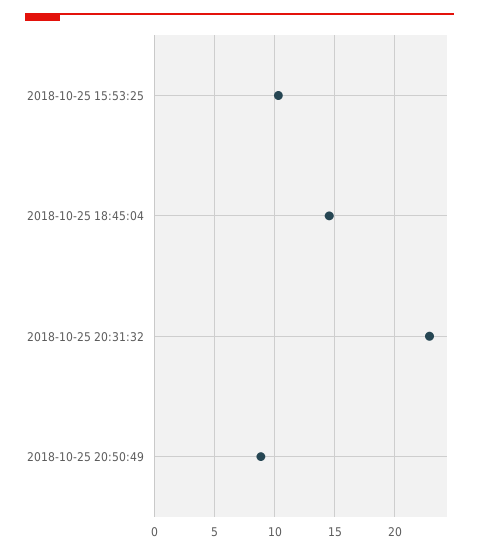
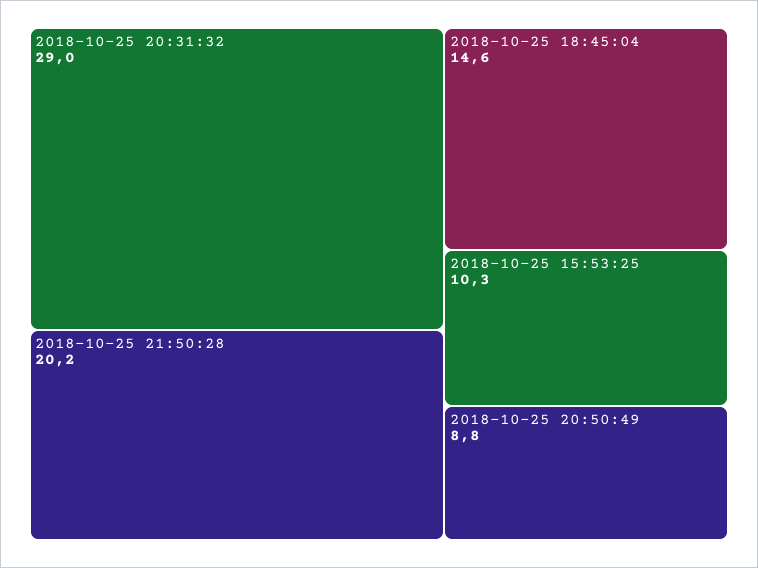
2018-10-25 20:31:32: 23 -> 29
2018-10-25 21:50:28: none -> 20.2

